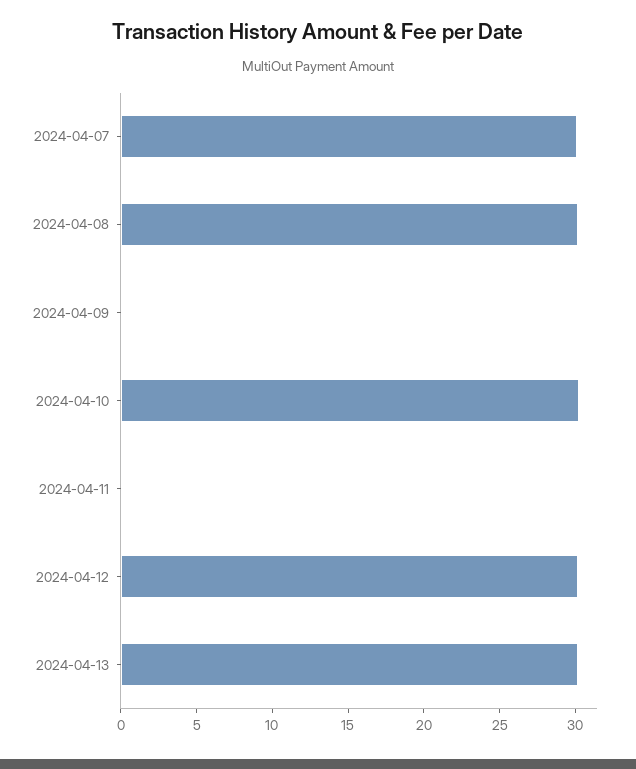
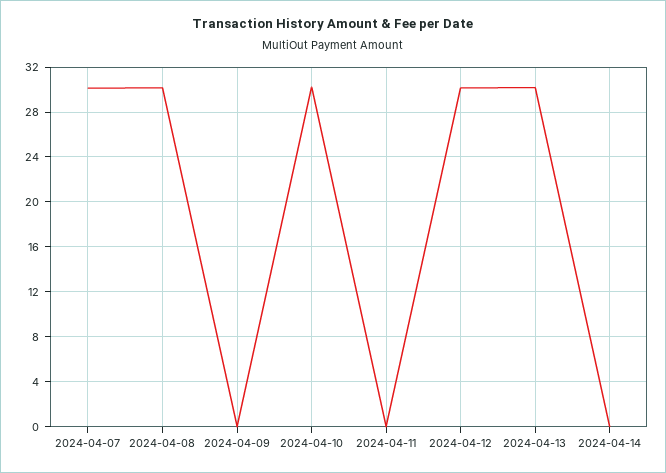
2024-04-14: none -> 0

